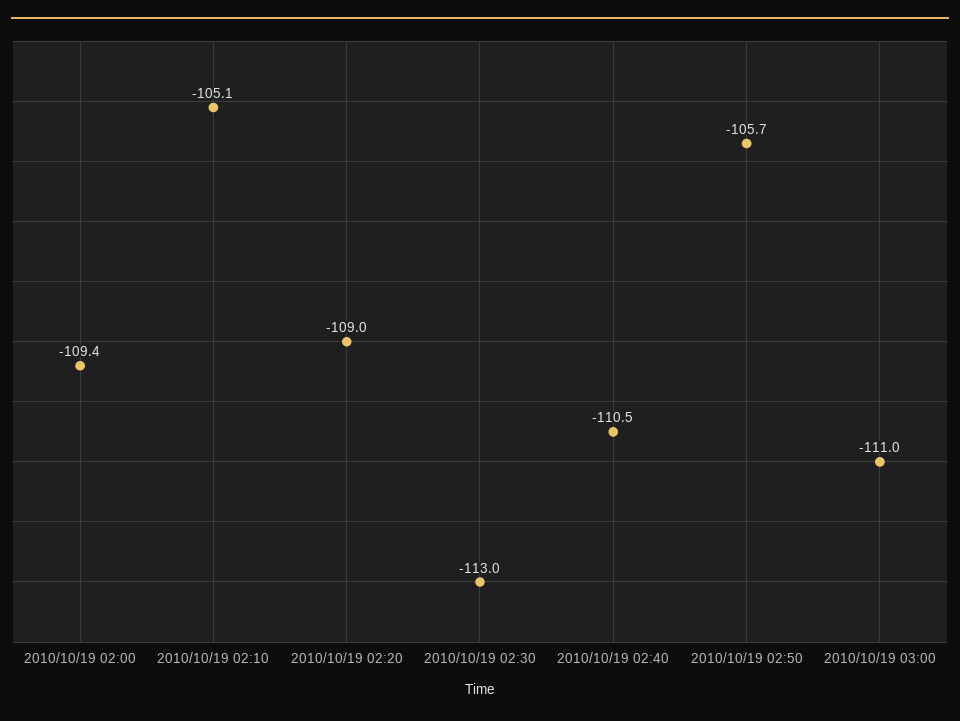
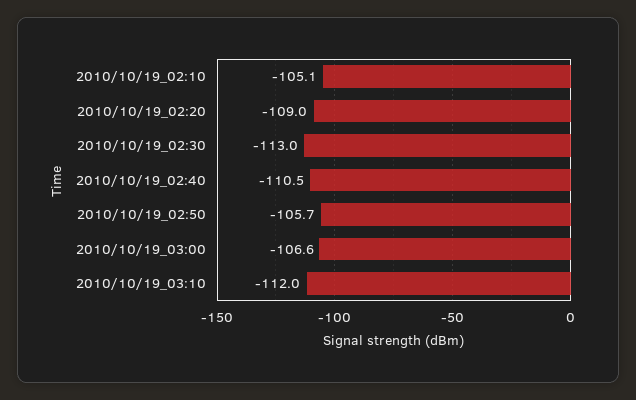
2010/10/19 02:00: -109.4 -> none
2010/10/19 03:00: -111 -> -106.6
2010/10/19_03:10: none -> -112

